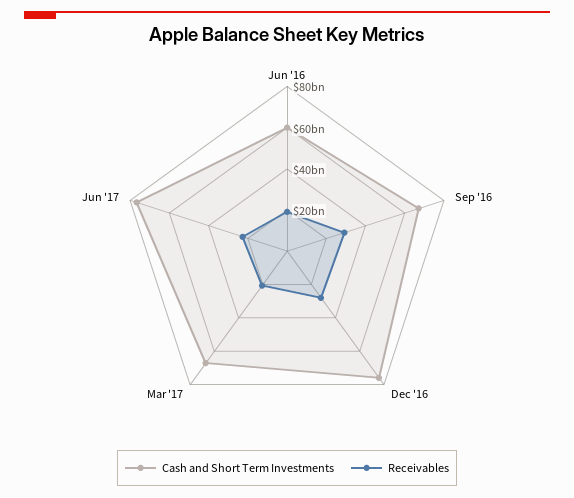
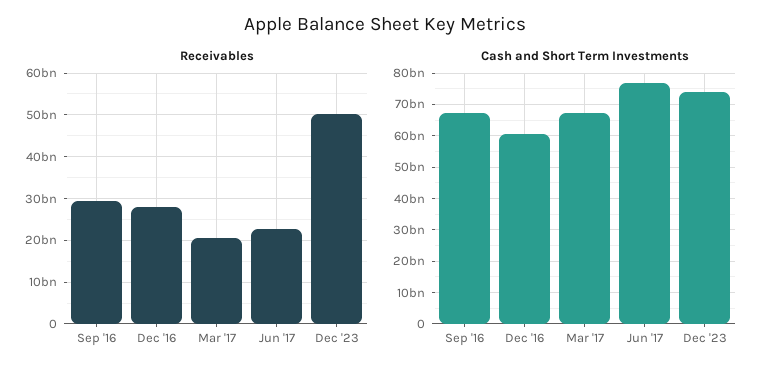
Cash and Short Term Investments, Jun '16: 60000000000 -> none
Receivables, Jun '16: 20000000000 -> none
Cash and Short Term Investments, Dec '16: 75000000000 -> 60000000000
Receivables, Dec '23: none -> 50000000000
Cash and Short Term Investments, Dec '23: none -> 74000000000

